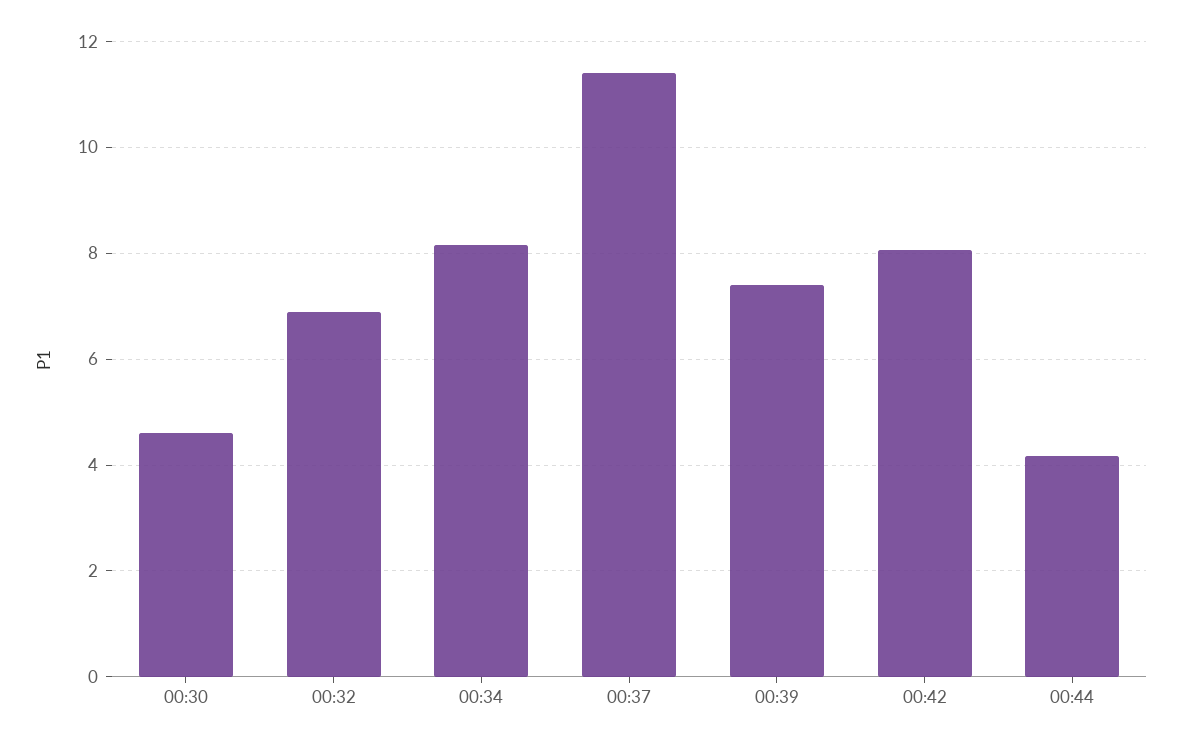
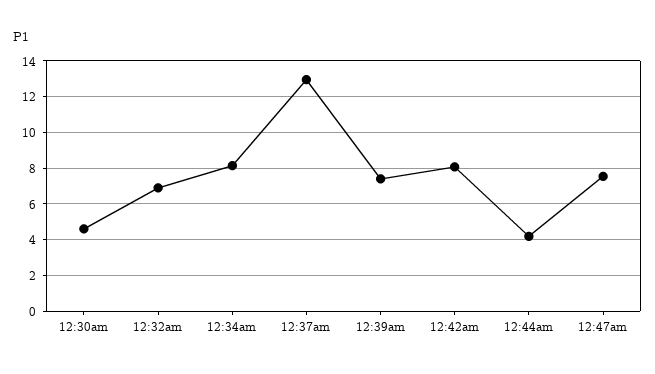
00:37: 11.4 -> 13
12:47am: none -> 7.5

